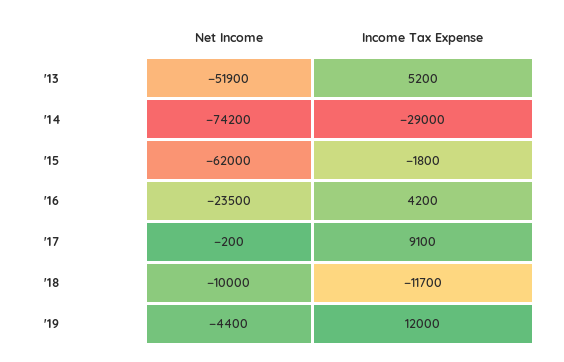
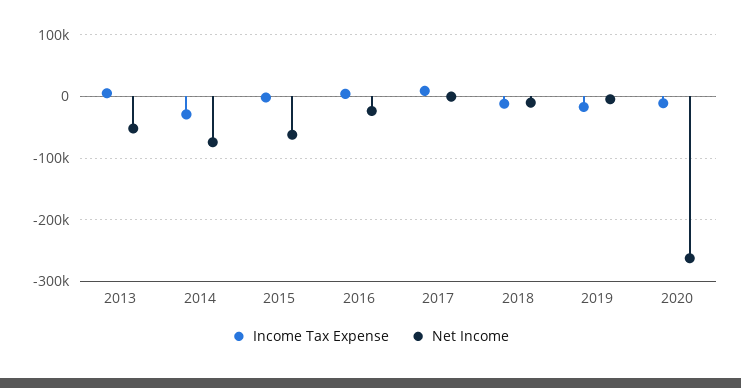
Income Tax Expense, '19: 12000 -> -20000
Income Tax Expense, 2020: none -> -10000
Net Income, 2020: none -> -260000

